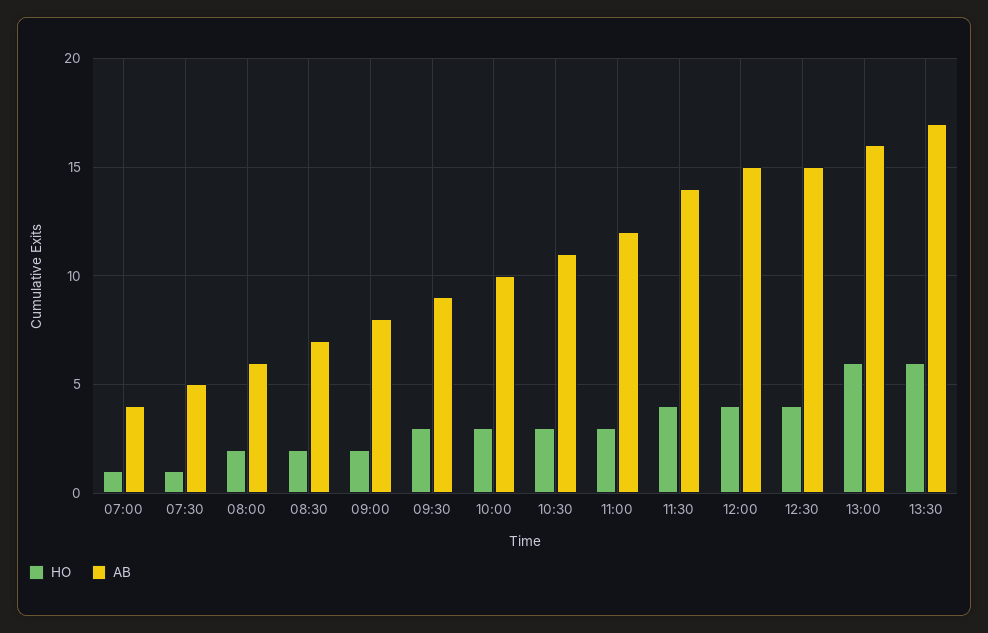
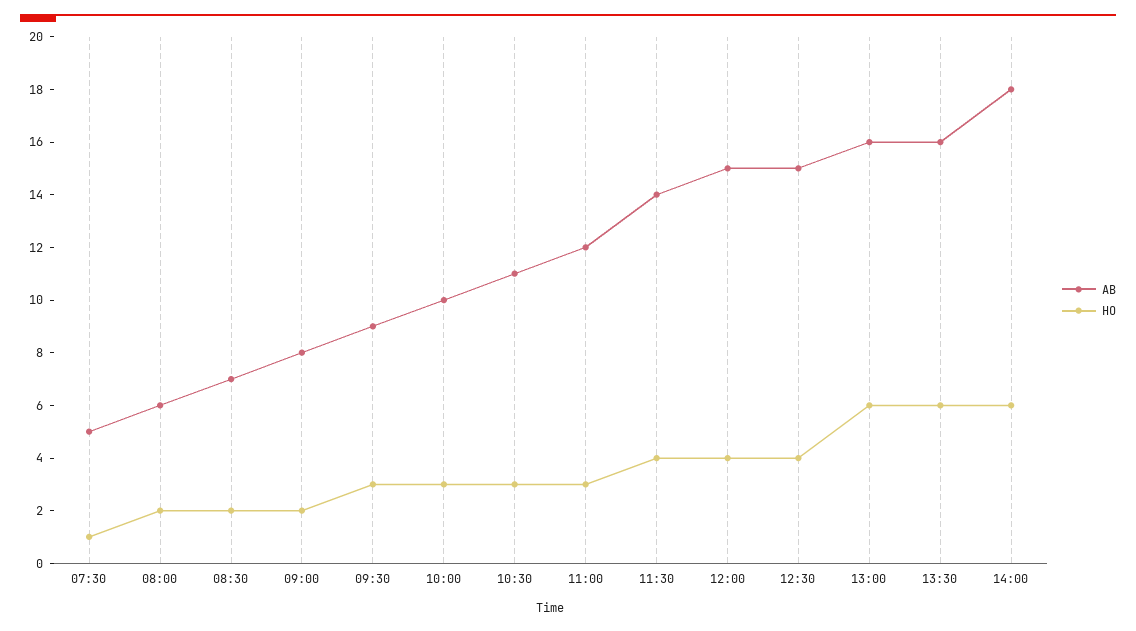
HO, 07:00: 1 -> none
AB, 07:00: 4 -> none
AB, 13:30: 17 -> 16
AB, 14:00: none -> 18
HO, 14:00: none -> 6

